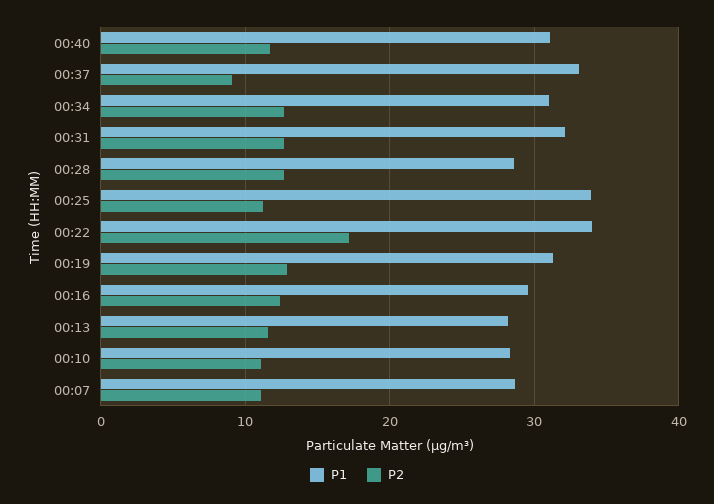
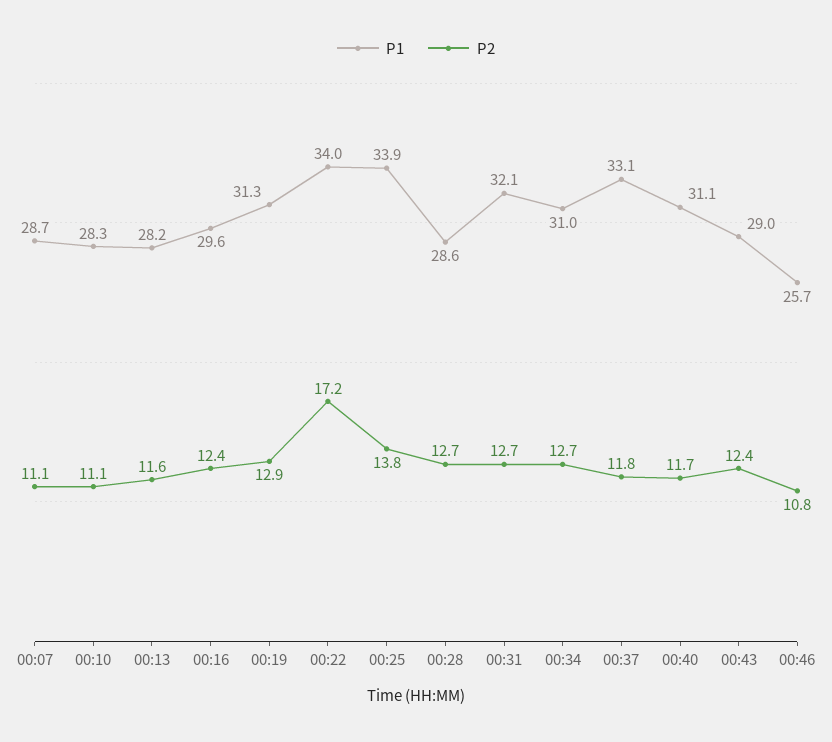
P2, 00:37: 9 -> 11.8
P2, 00:25: 11 -> 13.8
P1, 00:43: none -> 29
P2, 00:43: none -> 12.4
P1, 00:46: none -> 25.7
P2, 00:46: none -> 10.8

